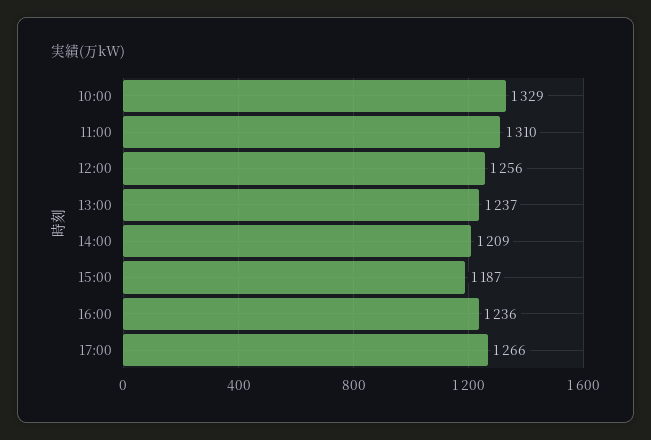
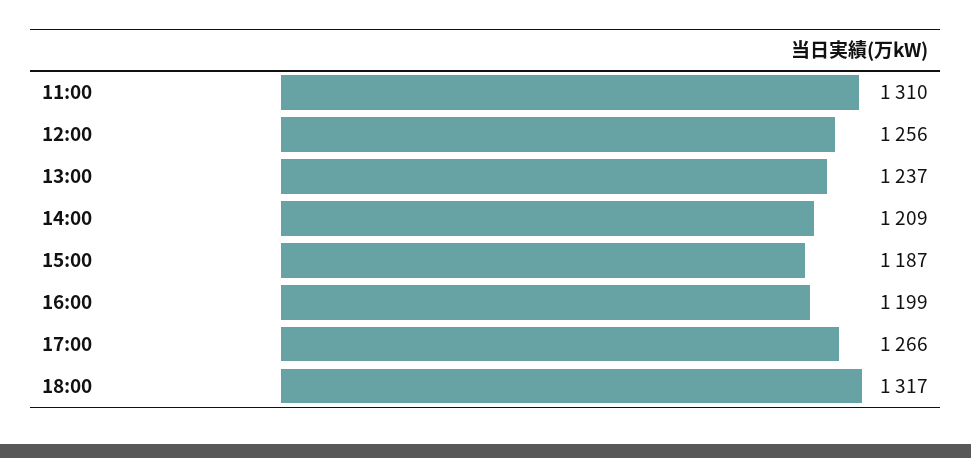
10:00: 1329 -> none
16:00: 1236 -> 1199
18:00: none -> 1317

